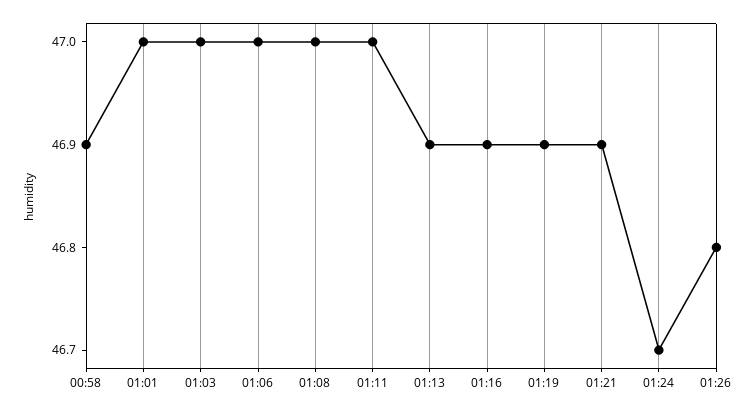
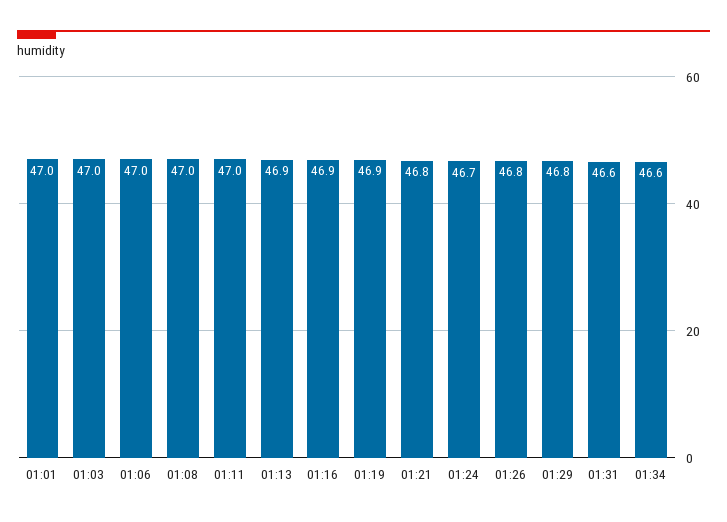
00:58: 46.9 -> none
01:21: 46.9 -> 46.8
01:29: none -> 46.8
01:31: none -> 46.6
01:34: none -> 46.6

